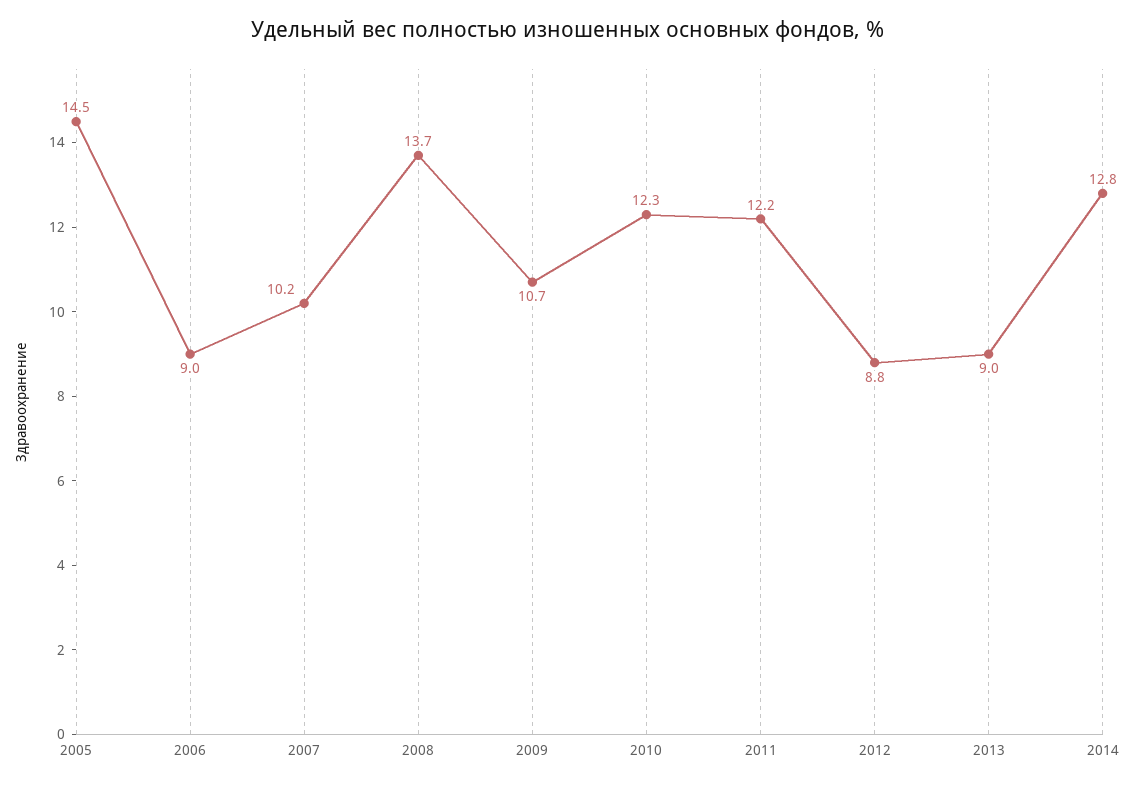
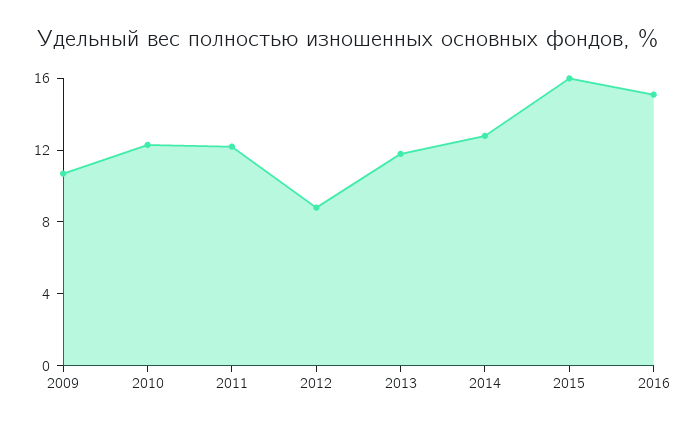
2005: 14.5 -> none
2006: 9 -> none
2007: 10.2 -> none
2008: 13.7 -> none
2013: 9 -> 12
2015: none -> 16
2016: none -> 15

